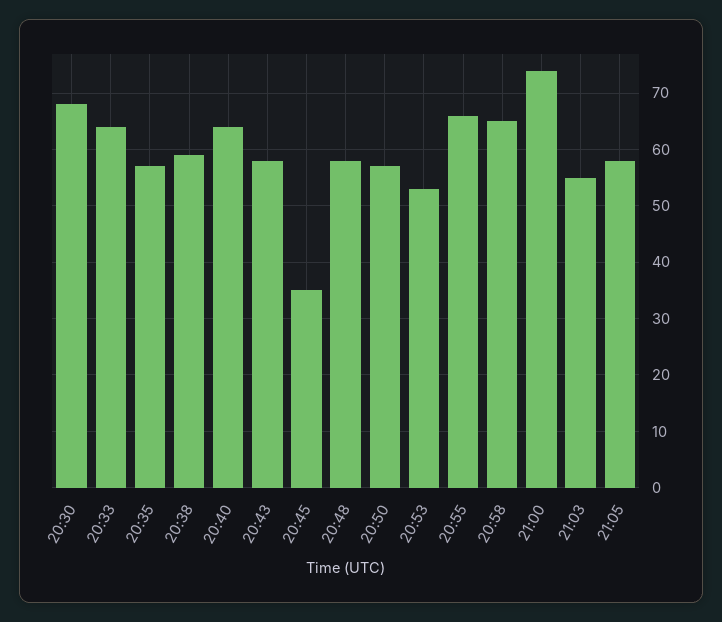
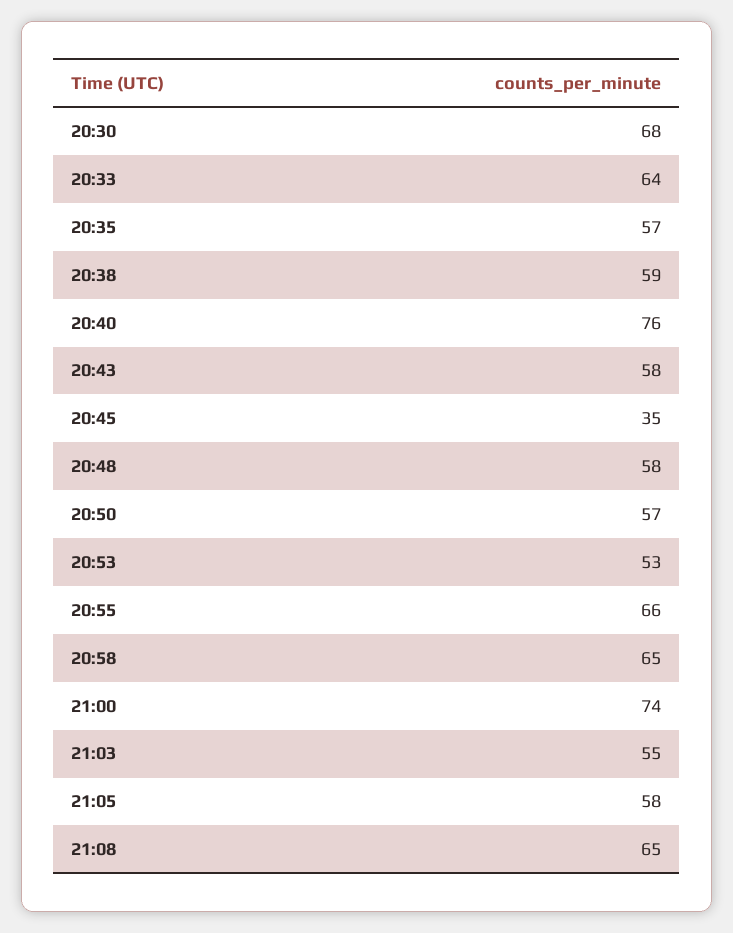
20:40: 65 -> 76
21:08: none -> 65

